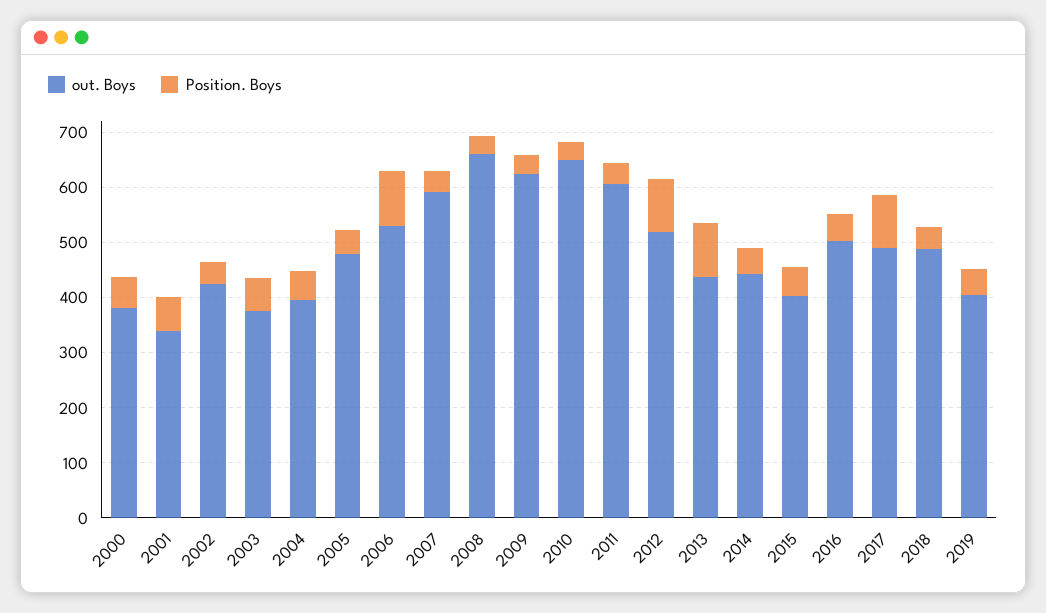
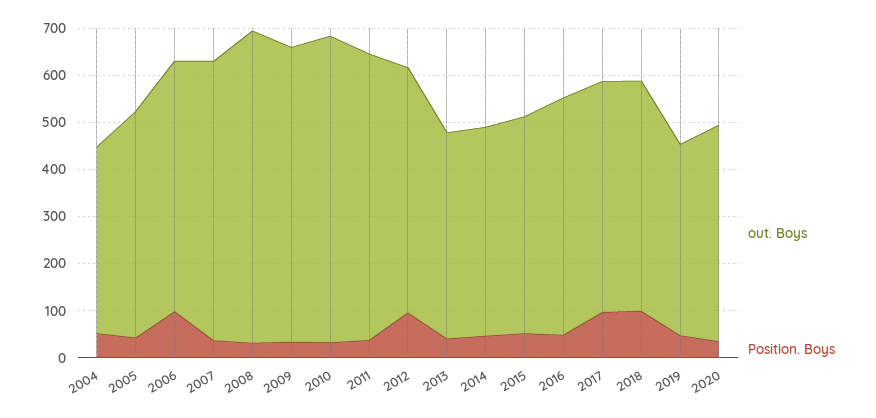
out. Boys, 2000: 380 -> none
Position. Boys, 2000: 60 -> none
out. Boys, 2001: 340 -> none
Position. Boys, 2001: 60 -> none
out. Boys, 2002: 420 -> none
Position. Boys, 2002: 40 -> none
out. Boys, 2003: 380 -> none
Position. Boys, 2003: 60 -> none
Position. Boys, 2013: 100 -> 40
out. Boys, 2015: 400 -> 460
Position. Boys, 2018: 40 -> 100
out. Boys, 2020: none -> 460
Position. Boys, 2020: none -> 40

